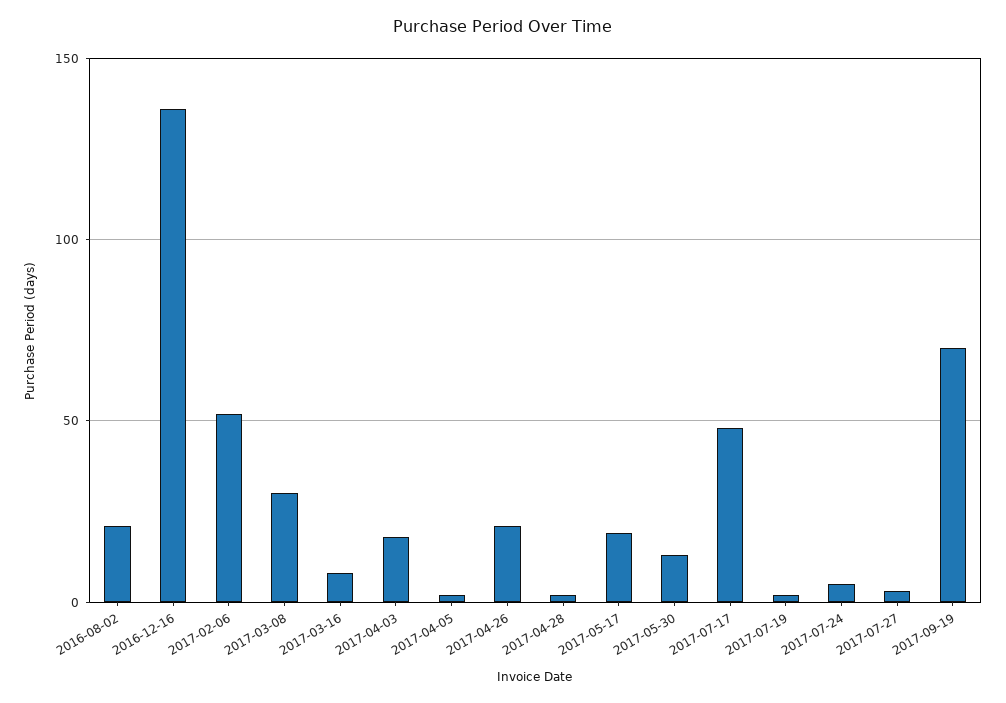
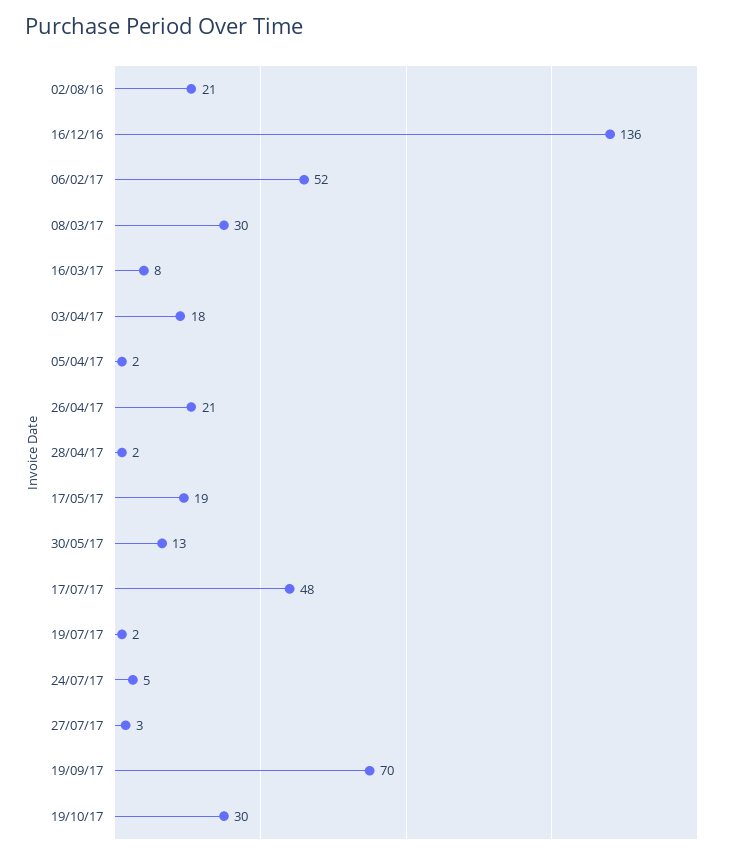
19/10/17: none -> 30

